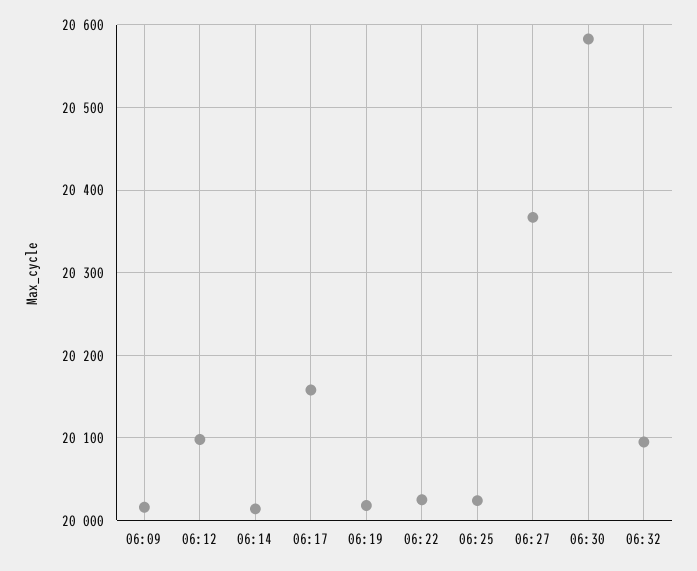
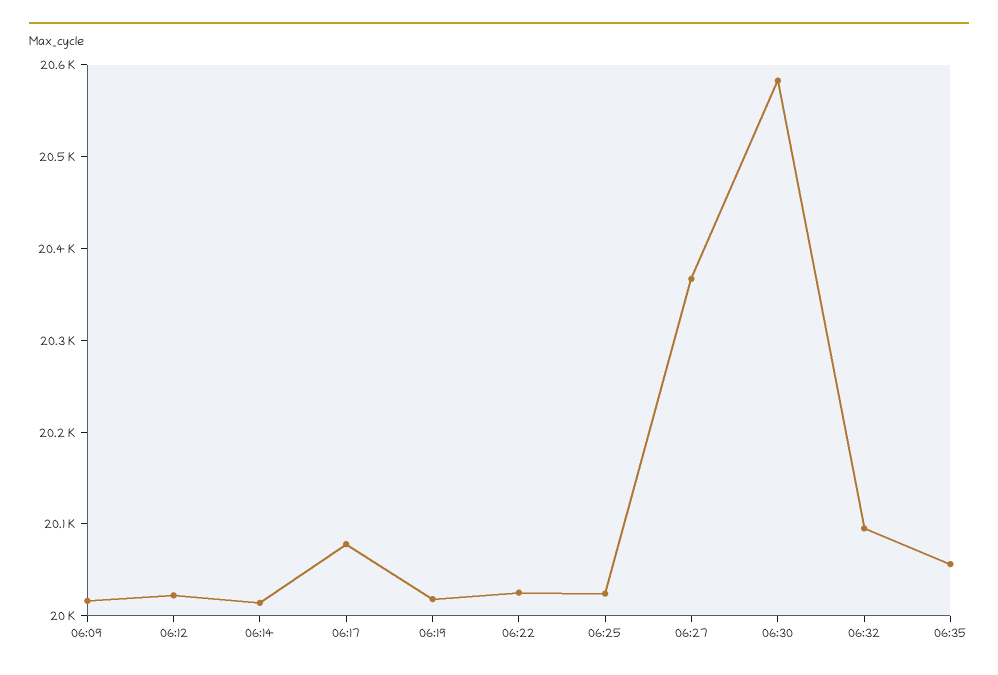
06:12: 20100 -> 20020
06:17: 20160 -> 20080
06:35: none -> 20060

